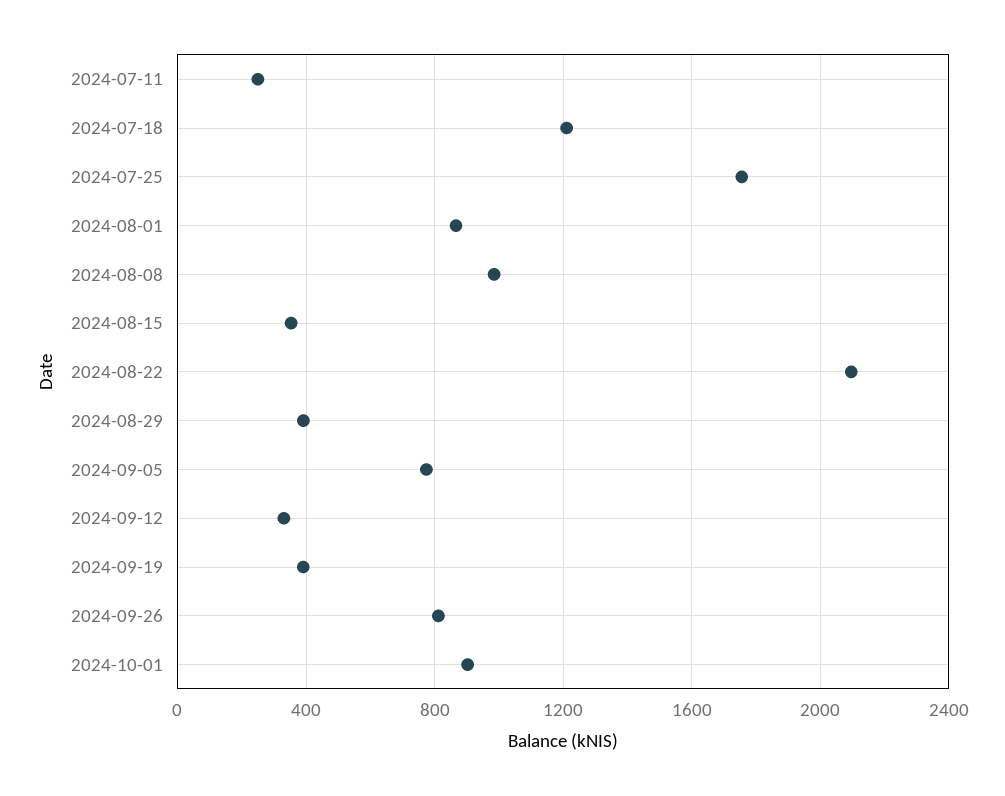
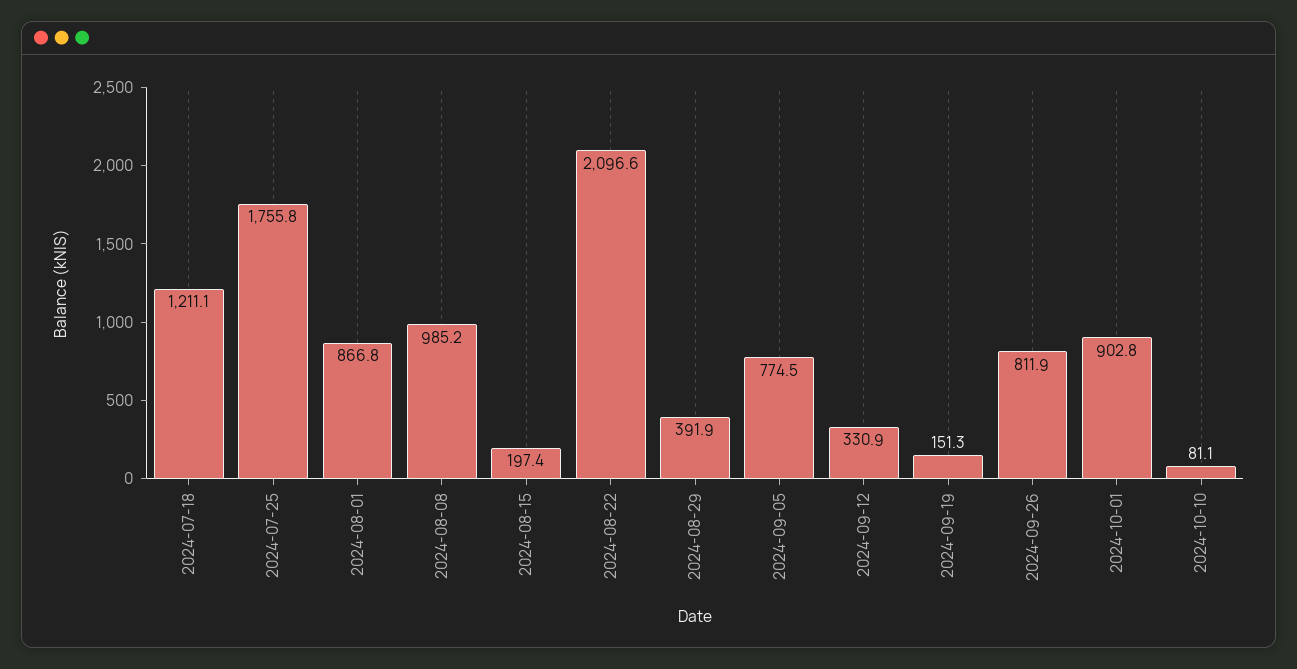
2024-07-11: 250 -> none
2024-08-15: 350 -> 197.4
2024-09-19: 400 -> 151.3
2024-10-10: none -> 81.1

